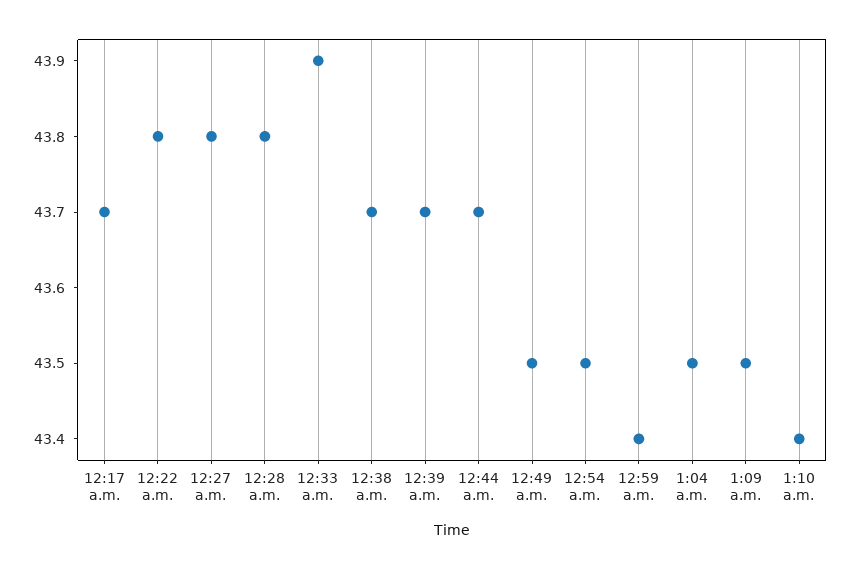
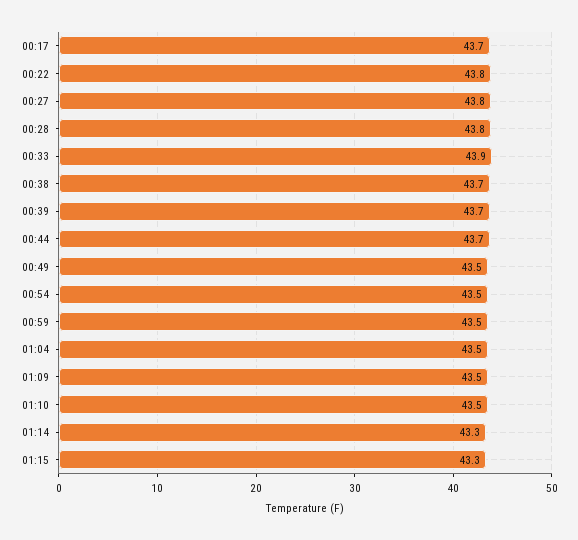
12:59 a.m.: 43.4 -> 43.5
1:10 a.m.: 43.4 -> 43.5
01:14: none -> 43.3
01:15: none -> 43.3

